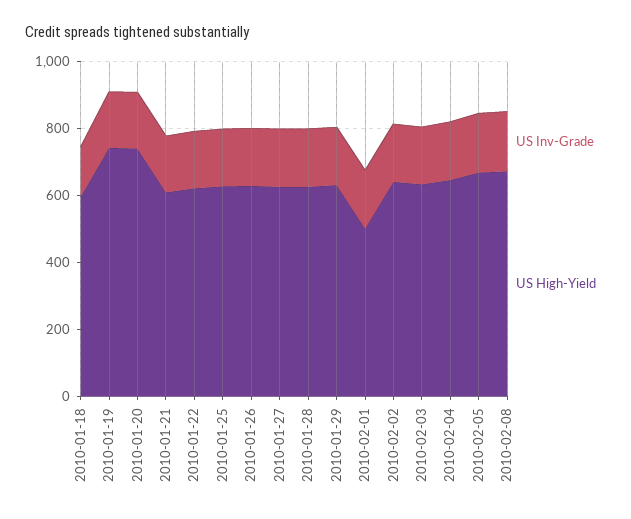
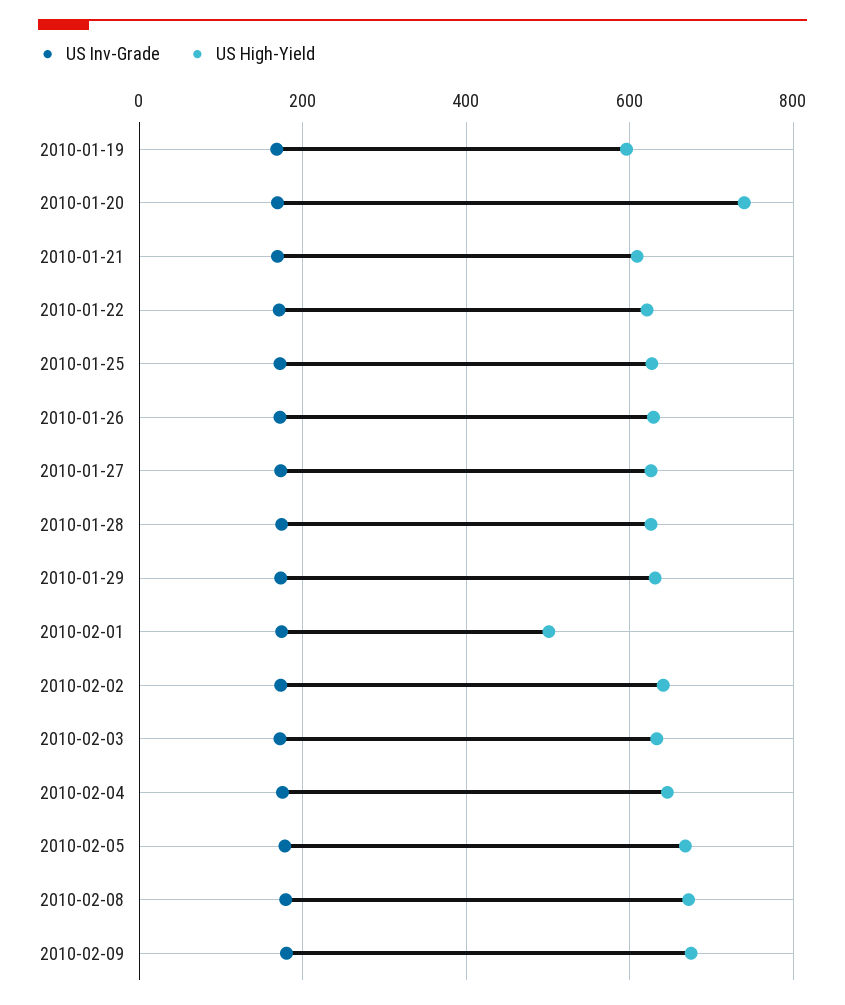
US Inv-Grade, 2010-01-18: 150 -> none
US High-Yield, 2010-01-18: 600 -> none
US High-Yield, 2010-01-19: 750 -> 600
US Inv-Grade, 2010-02-09: none -> 180
US High-Yield, 2010-02-09: none -> 680

